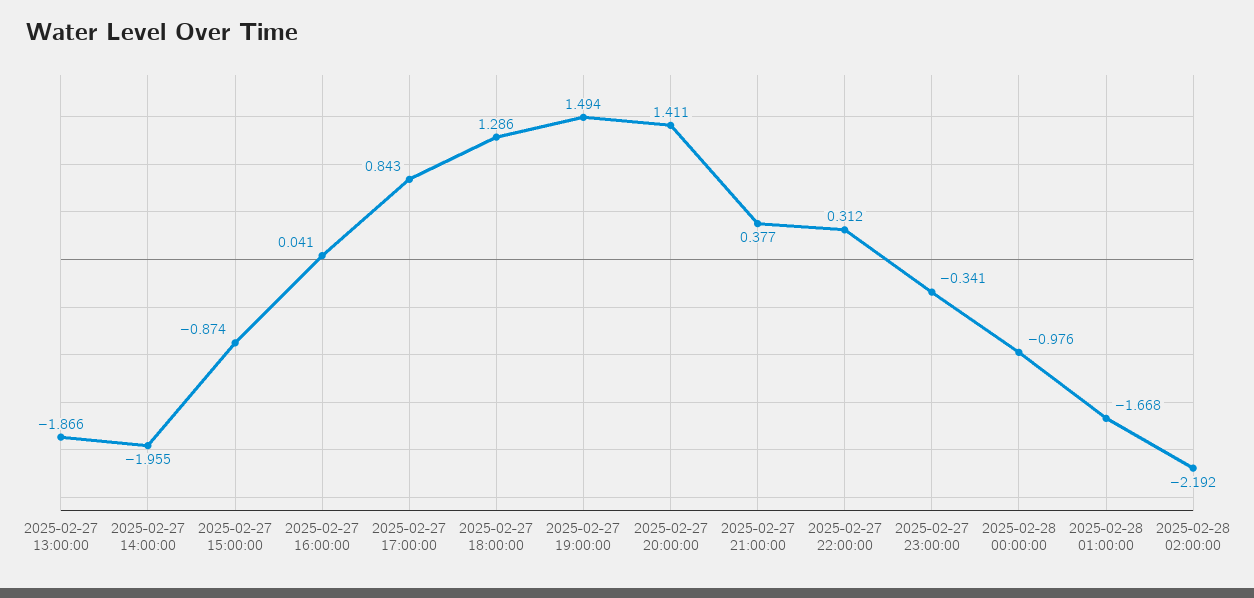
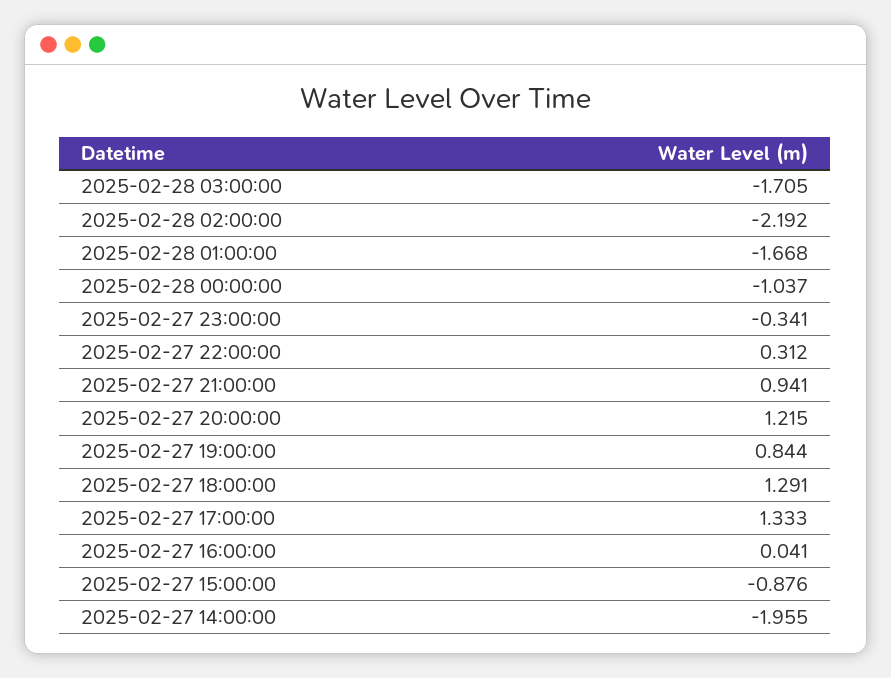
2025-02-27 13:00:00: -1.866 -> none
2025-02-27 15:00:00: -0.874 -> -0.876
2025-02-27 17:00:00: 0.843 -> 1.333
2025-02-27 18:00:00: 1.286 -> 1.291
2025-02-27 19:00:00: 1.494 -> 0.844
2025-02-27 20:00:00: 1.411 -> 1.215
2025-02-27 21:00:00: 0.377 -> 0.941
2025-02-28 00:00:00: -0.976 -> -1.037
2025-02-28 03:00:00: none -> -1.705

